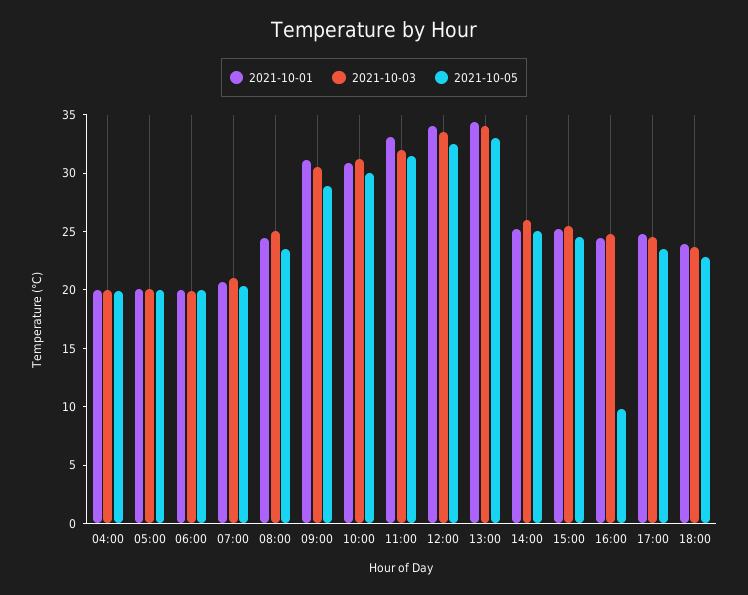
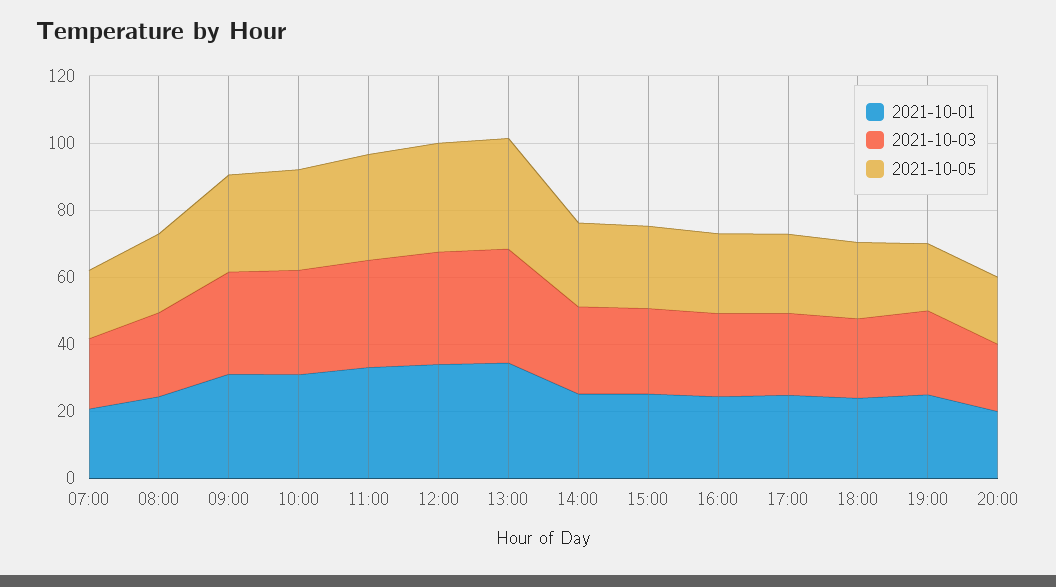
2021-10-01, 04:00: 20 -> none
2021-10-03, 04:00: 20 -> none
2021-10-05, 04:00: 20 -> none
2021-10-01, 05:00: 20 -> none
2021-10-03, 05:00: 20 -> none
2021-10-05, 05:00: 20 -> none
2021-10-01, 06:00: 20 -> none
2021-10-03, 06:00: 20 -> none
2021-10-05, 06:00: 20 -> none
2021-10-05, 16:00: 10 -> 25
2021-10-01, 19:00: none -> 25
2021-10-03, 19:00: none -> 25
2021-10-05, 19:00: none -> 20
2021-10-01, 20:00: none -> 20
2021-10-03, 20:00: none -> 20
2021-10-05, 20:00: none -> 20

